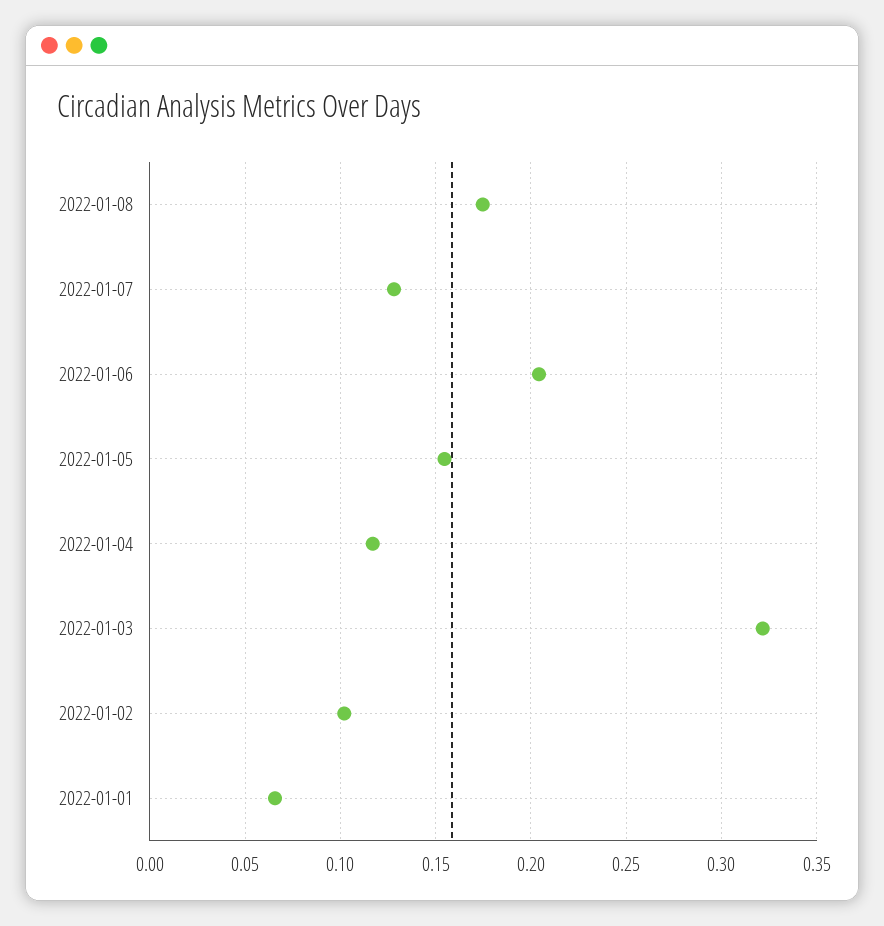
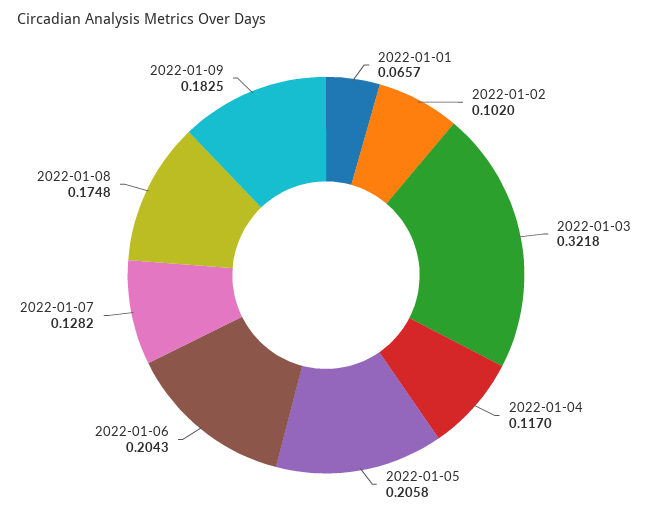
2022-01-05: 0.155 -> 0.2058
2022-01-09: none -> 0.1825

